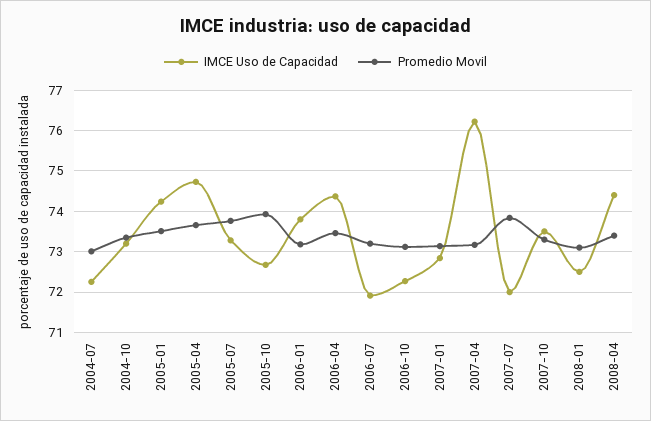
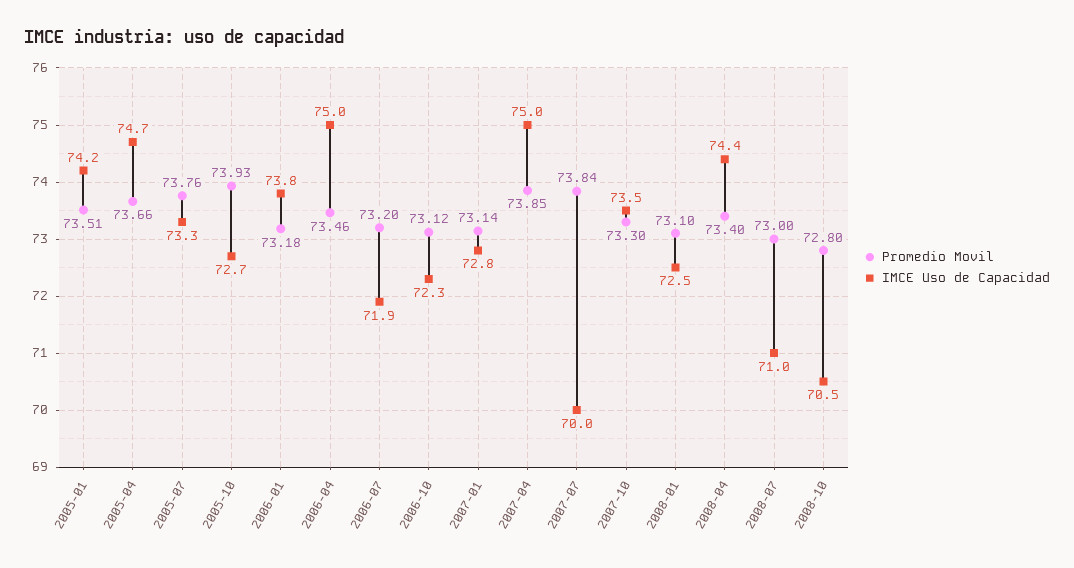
IMCE Uso de Capacidad, 2004-07: 72.2 -> none
Promedio Movil, 2004-07: 73 -> none
IMCE Uso de Capacidad, 2004-10: 73.2 -> none
Promedio Movil, 2004-10: 73.4 -> none
IMCE Uso de Capacidad, 2006-04: 74.4 -> 75
IMCE Uso de Capacidad, 2007-04: 76.2 -> 75
Promedio Movil, 2007-04: 73.2 -> 73.85
IMCE Uso de Capacidad, 2007-07: 72 -> 70
Promedio Movil, 2008-07: none -> 73
IMCE Uso de Capacidad, 2008-07: none -> 71
Promedio Movil, 2008-10: none -> 72.8
IMCE Uso de Capacidad, 2008-10: none -> 70.5

